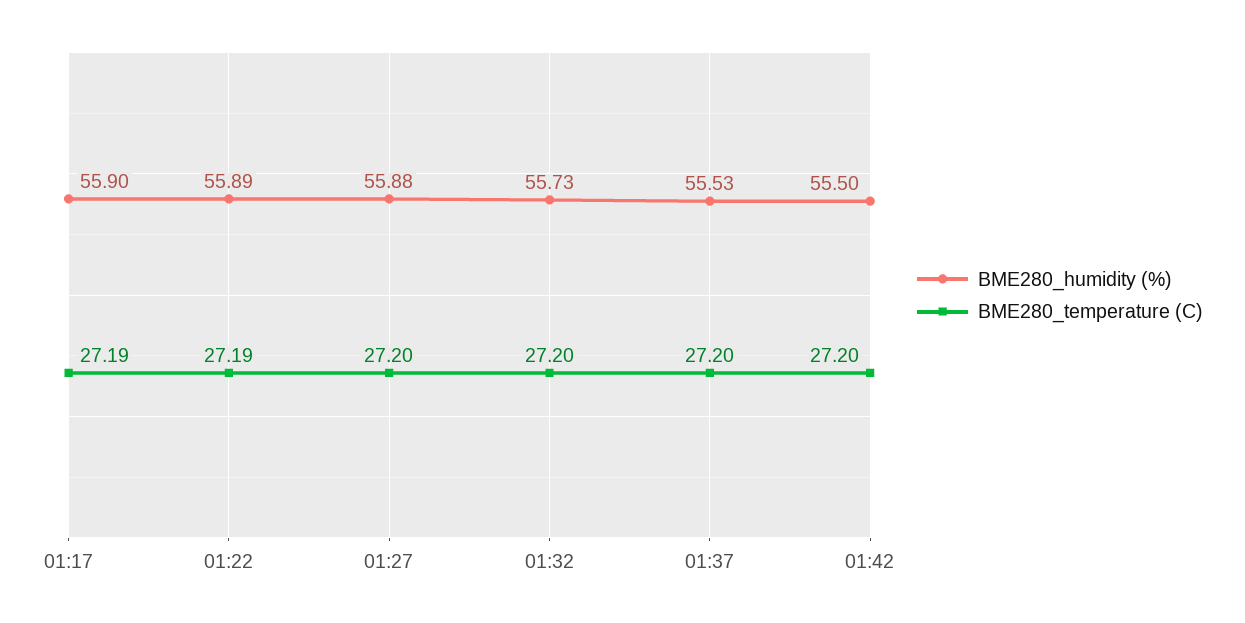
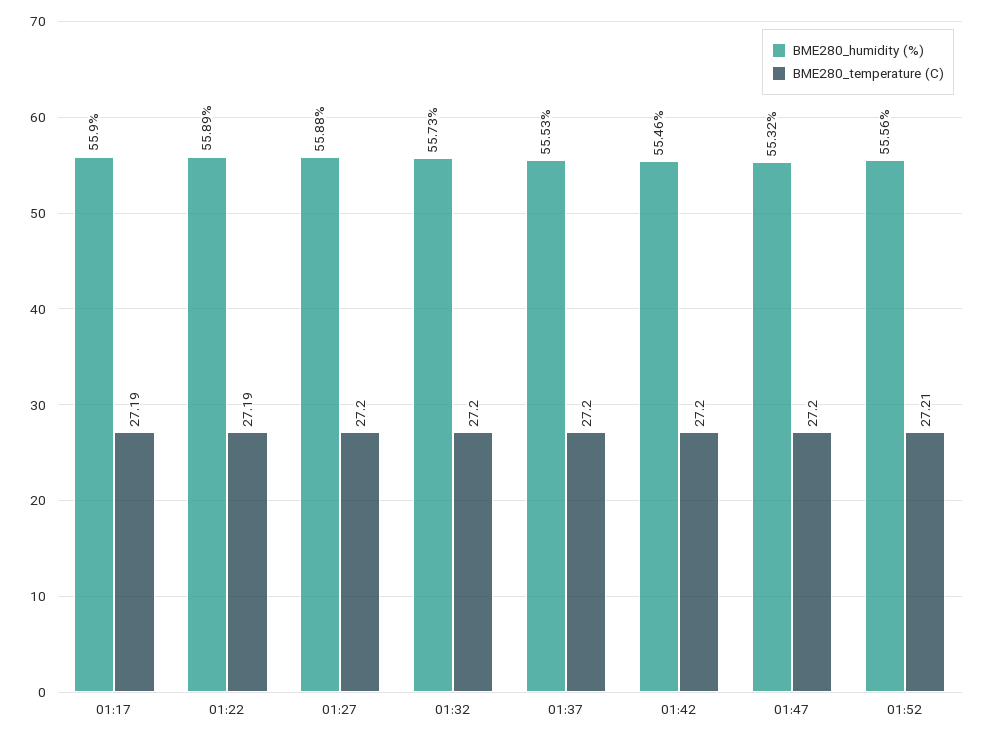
BME280_humidity (%), 01:42: 55.5 -> 55.46
BME280_humidity (%), 01:47: none -> 55.32
BME280_temperature (C), 01:47: none -> 27.2
BME280_humidity (%), 01:52: none -> 55.56
BME280_temperature (C), 01:52: none -> 27.21

